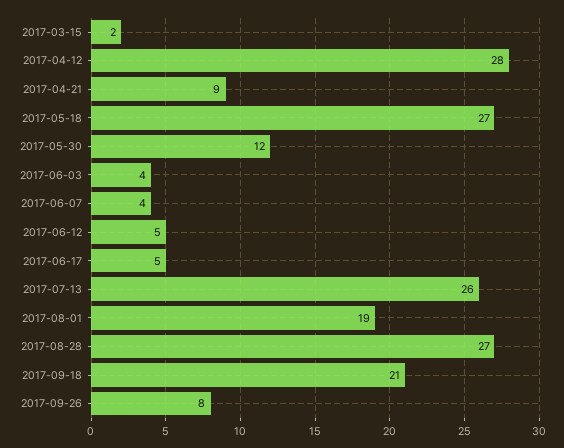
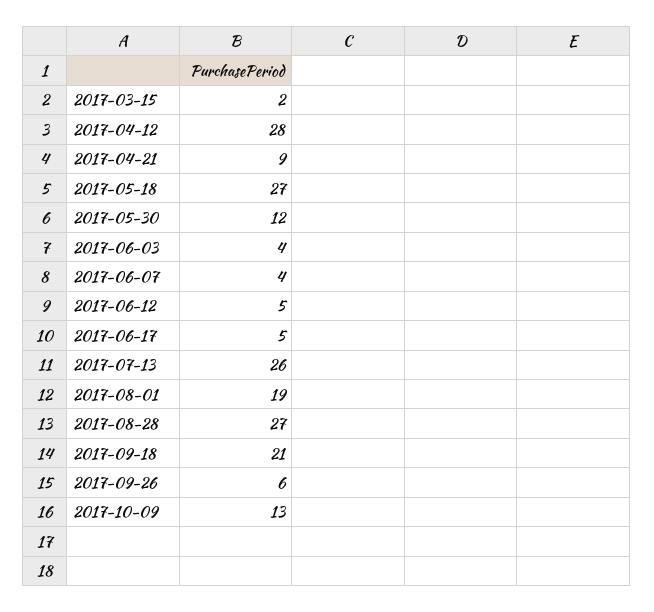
2017-09-26: 8 -> 6
2017-10-09: none -> 13

